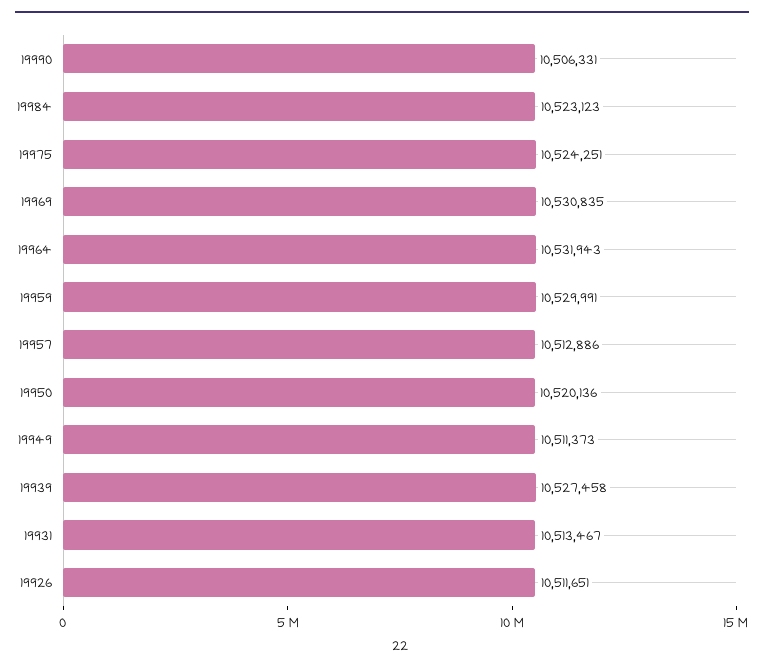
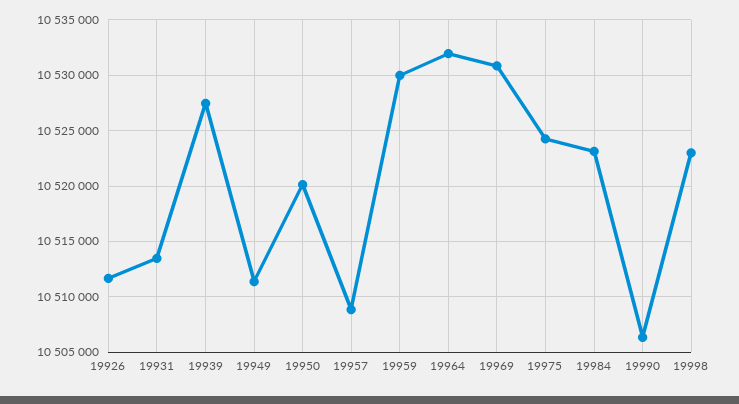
19957: 10512886 -> 10509000
19998: none -> 10523000

